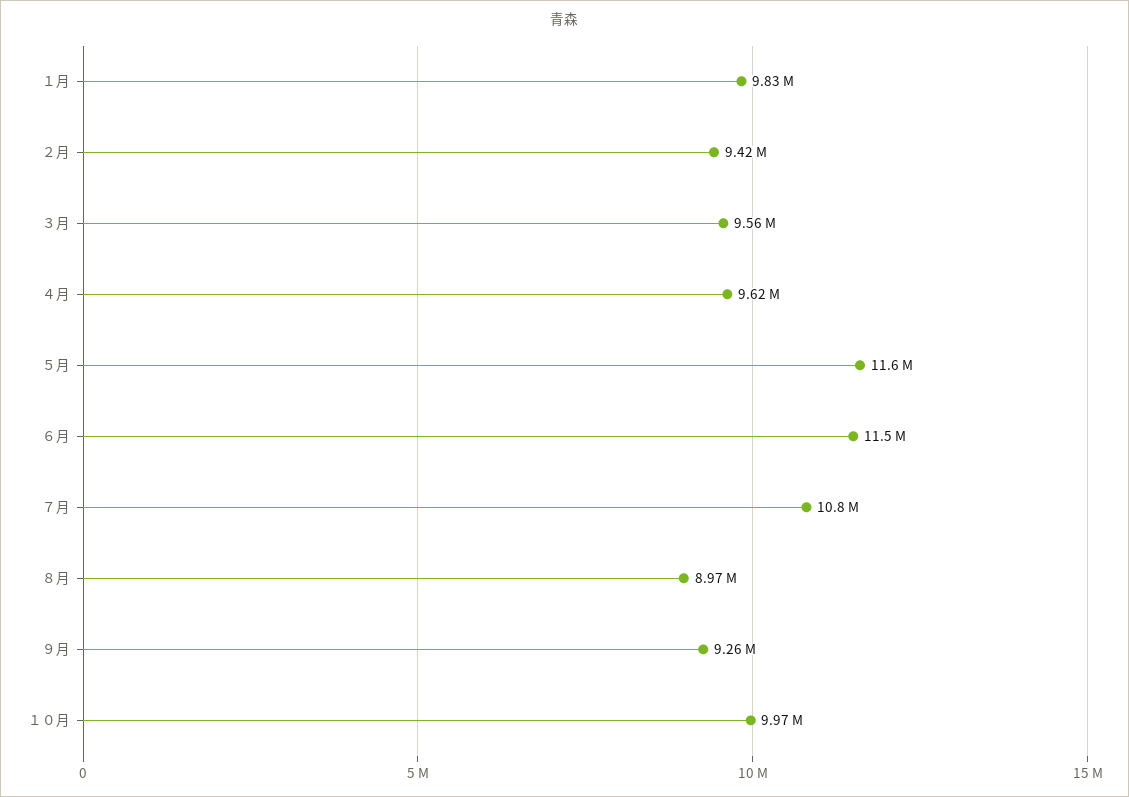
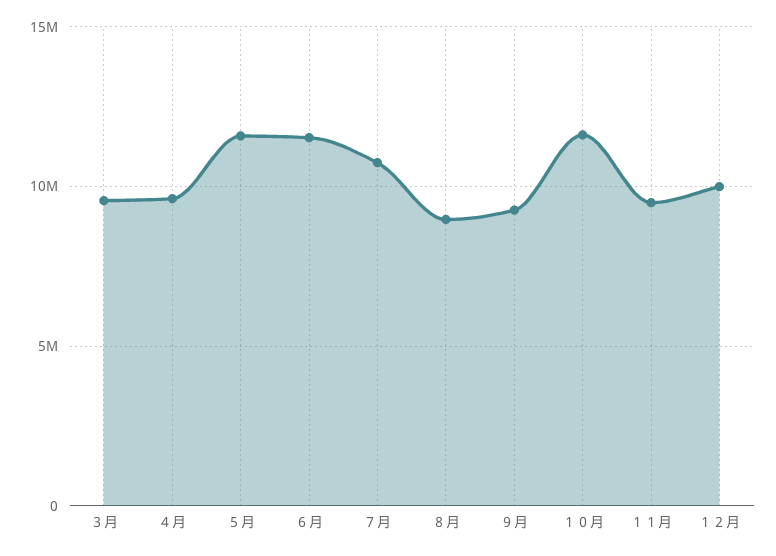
１月: 9830000 -> none
２月: 9420000 -> none
１０月: 9970000 -> 11500000
１１月: none -> 9500000
１２月: none -> 10000000

